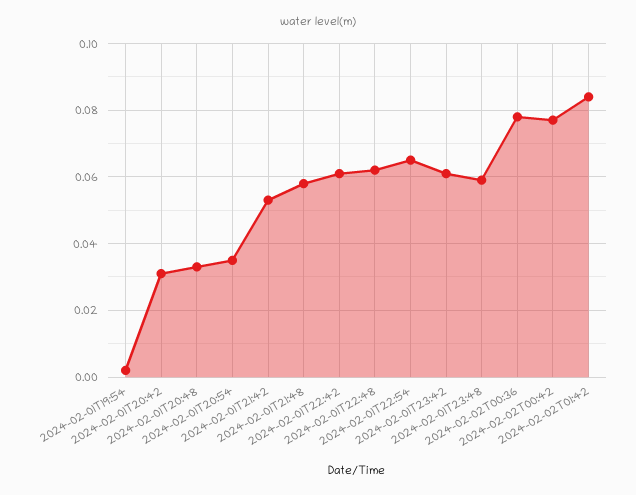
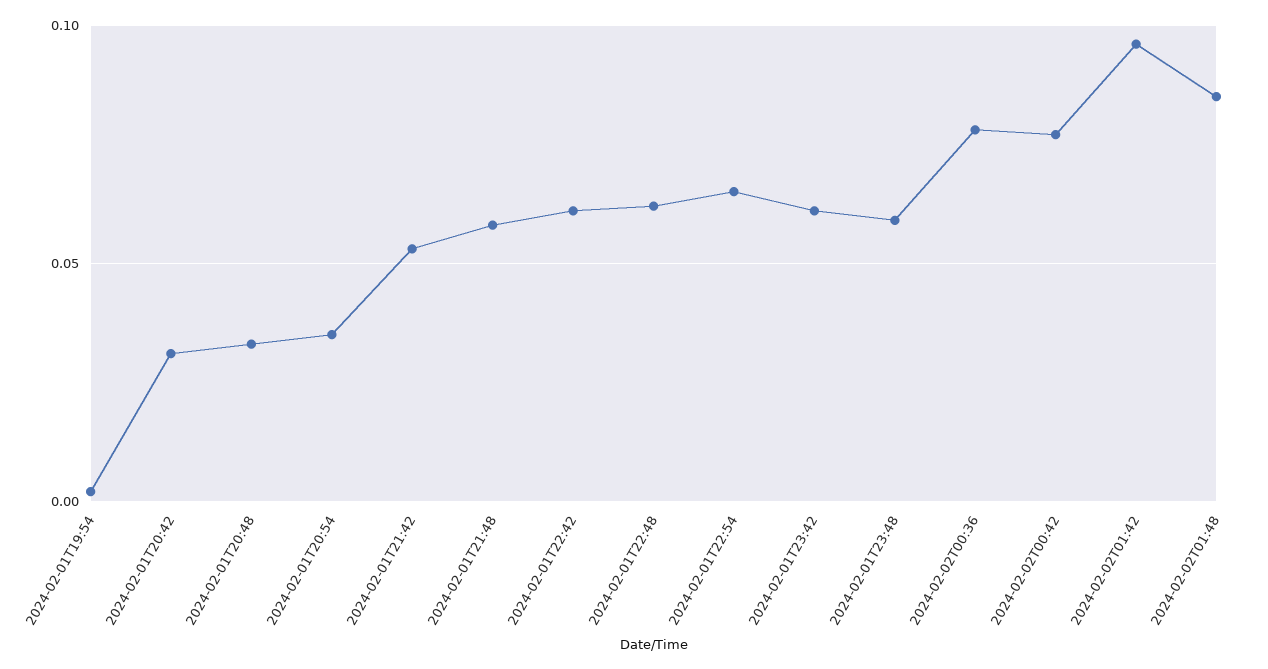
2024-02-02T01:42: 0.085 -> 0.095
2024-02-02T01:48: none -> 0.085

